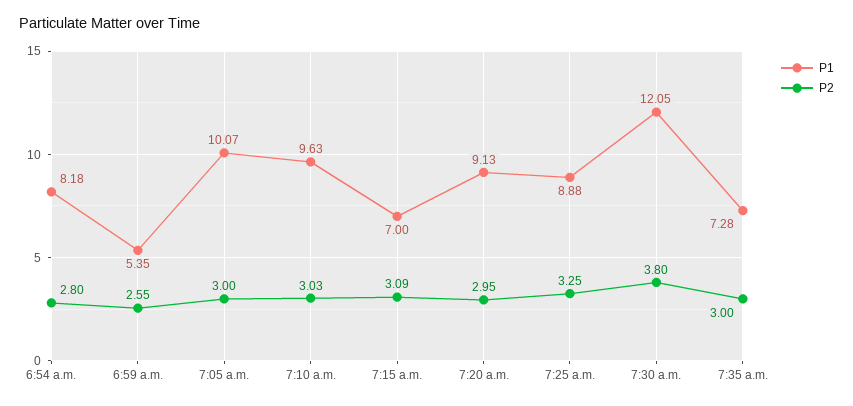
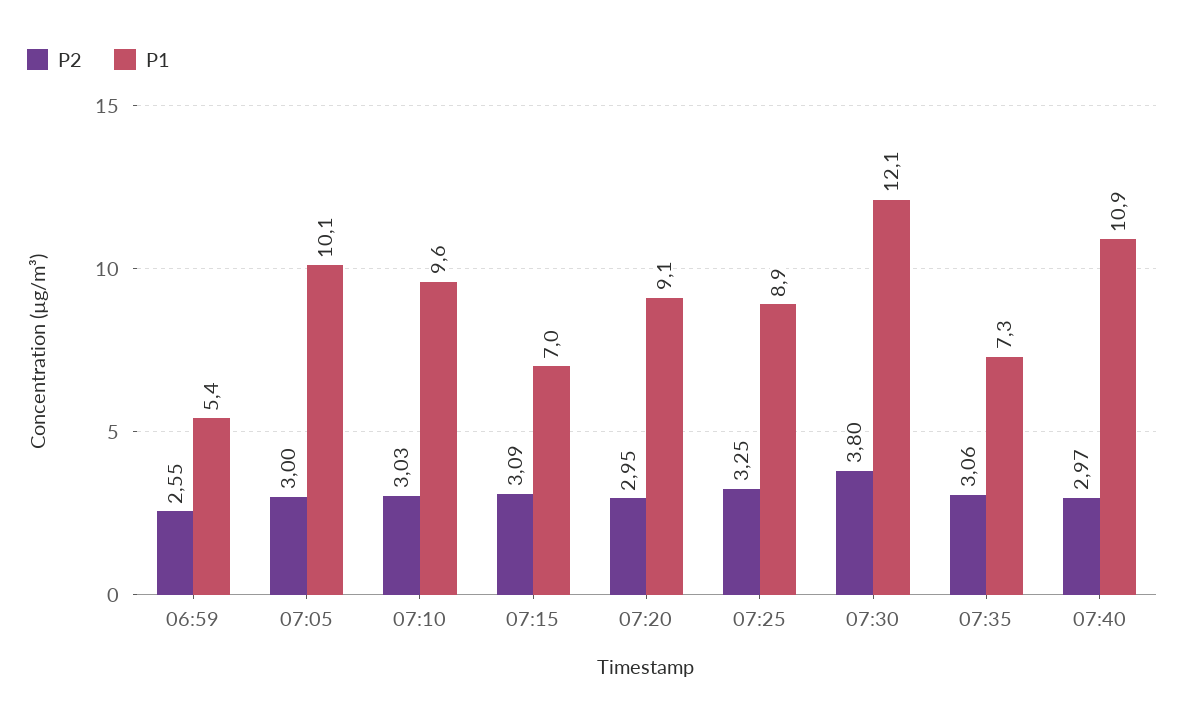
P1, 6:54 a.m.: 8.18 -> none
P2, 6:54 a.m.: 2.8 -> none
P2, 7:35 a.m.: 3 -> 3.06
P2, 07:40: none -> 2.97
P1, 07:40: none -> 10.9

